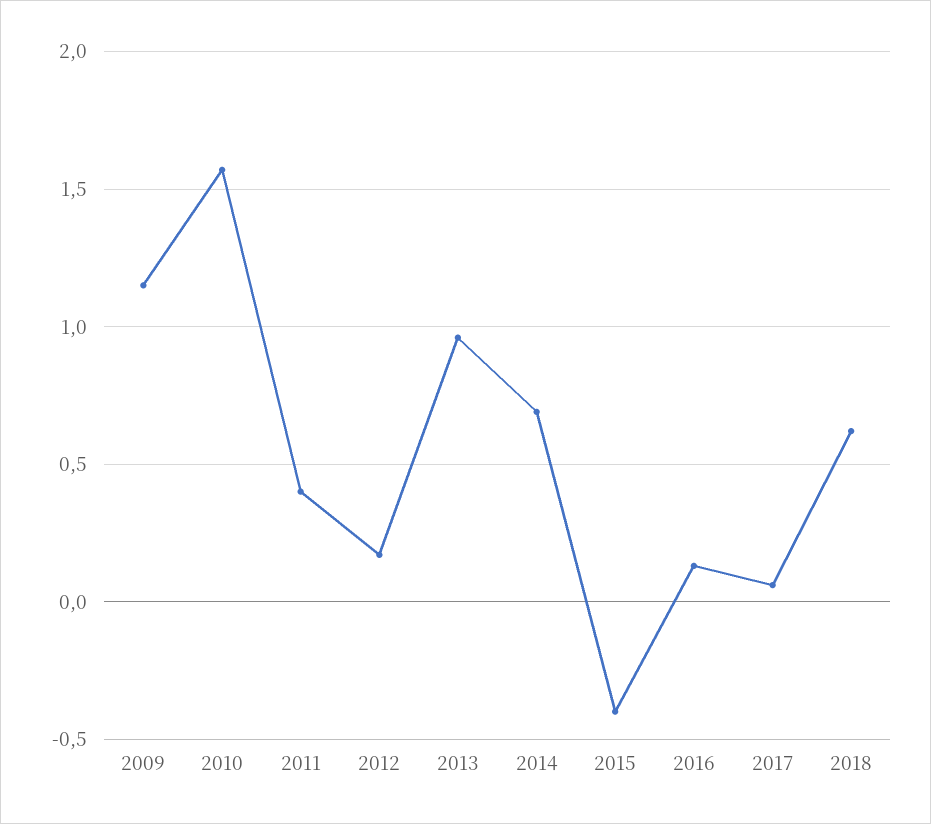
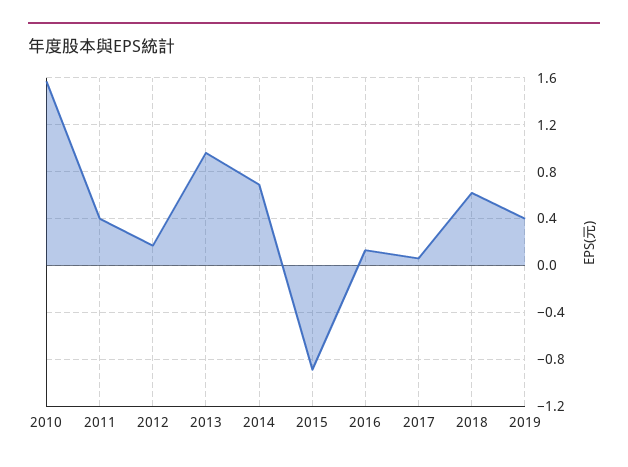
2009: 1.15 -> none
2015: -0.4 -> -0.9
2019: none -> 0.4

